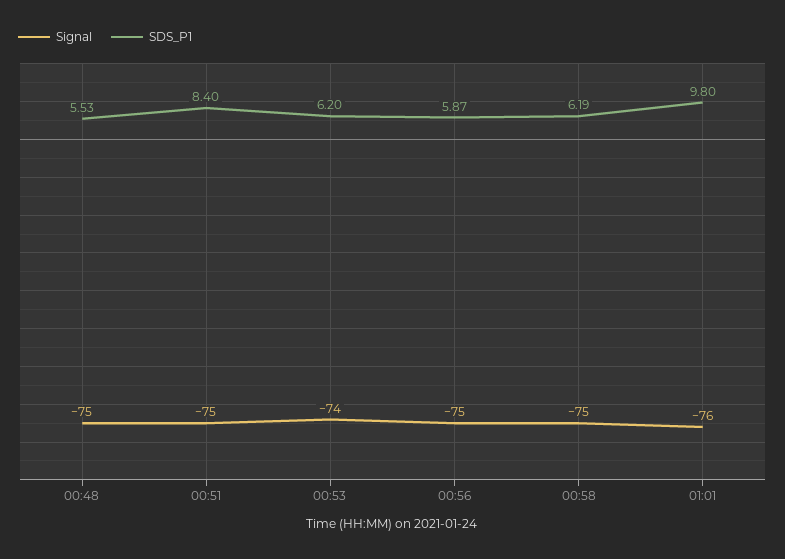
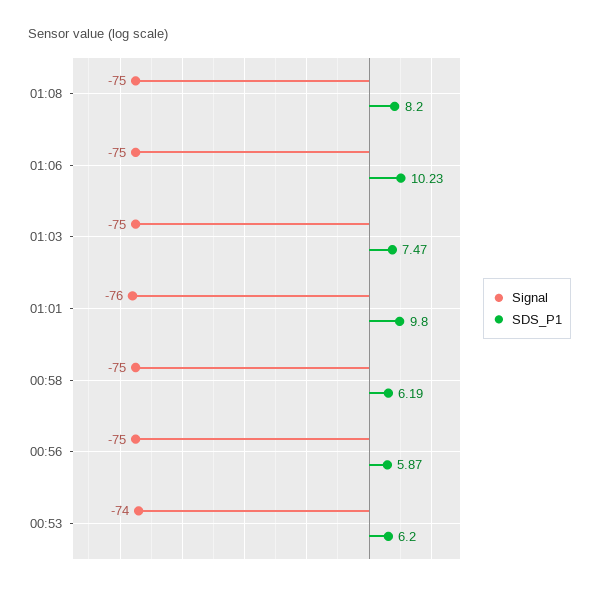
Signal, 00:48: -75 -> none
SDS_P1, 00:48: 5.53 -> none
Signal, 00:51: -75 -> none
SDS_P1, 00:51: 8.4 -> none
Signal, 01:08: none -> -75
SDS_P1, 01:08: none -> 8.2
Signal, 01:06: none -> -75
SDS_P1, 01:06: none -> 10.23
Signal, 01:03: none -> -75
SDS_P1, 01:03: none -> 7.47

